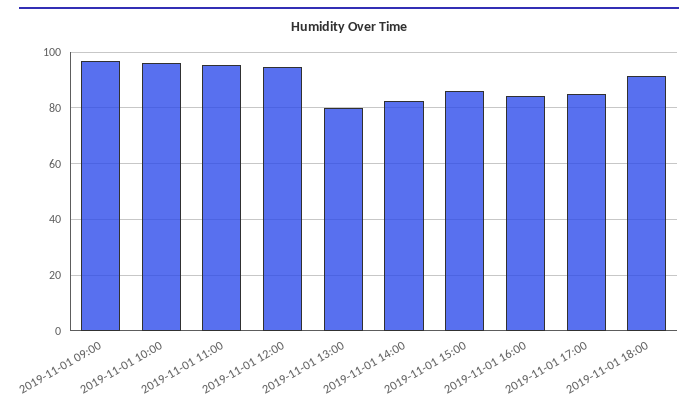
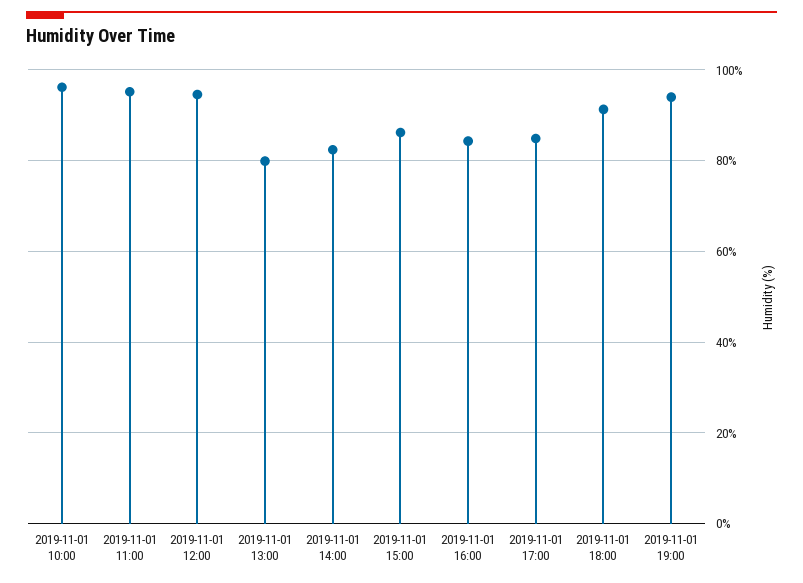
2019-11-01 09:00: 97.5 -> none
2019-11-01 19:00: none -> 94

